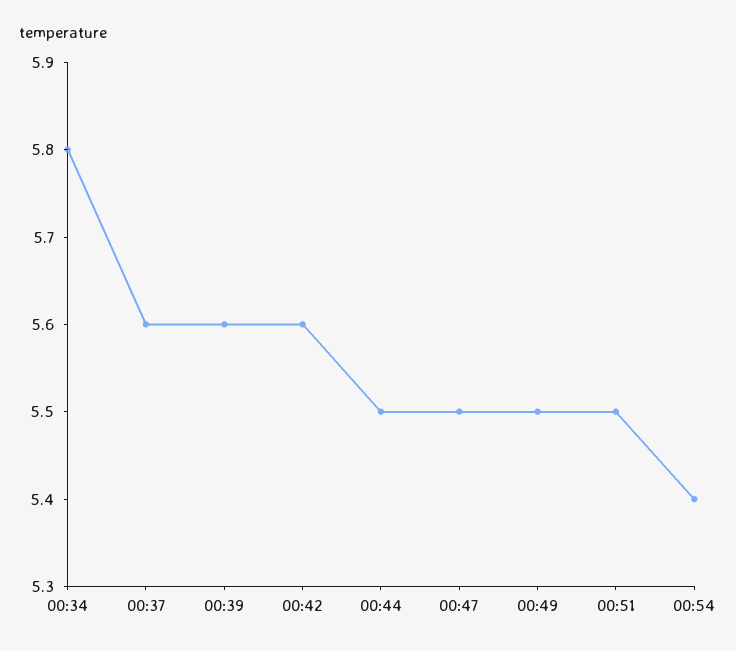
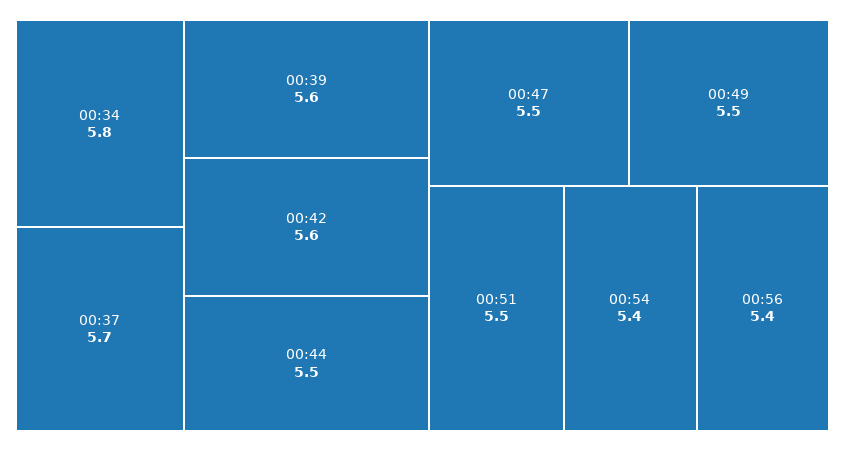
00:37: 5.6 -> 5.7
00:56: none -> 5.4

